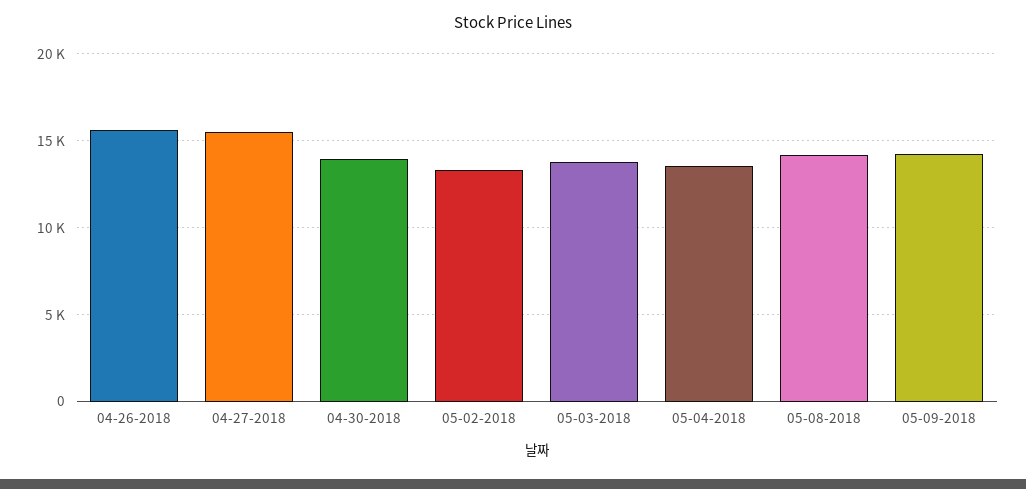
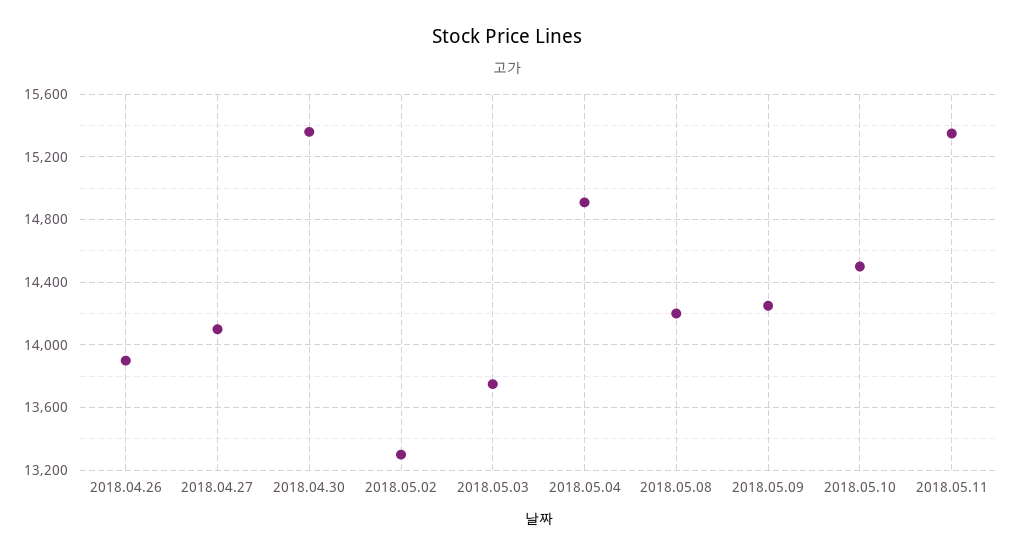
04-26-2018: 15500 -> 13900
04-27-2018: 15500 -> 14100
04-30-2018: 14000 -> 15350
05-04-2018: 13500 -> 14900
2018.05.10: none -> 14500
2018.05.11: none -> 15350

